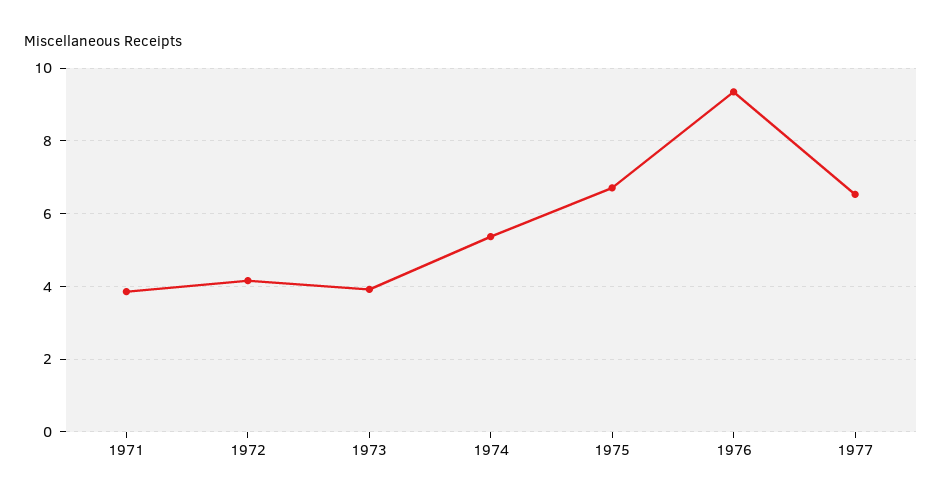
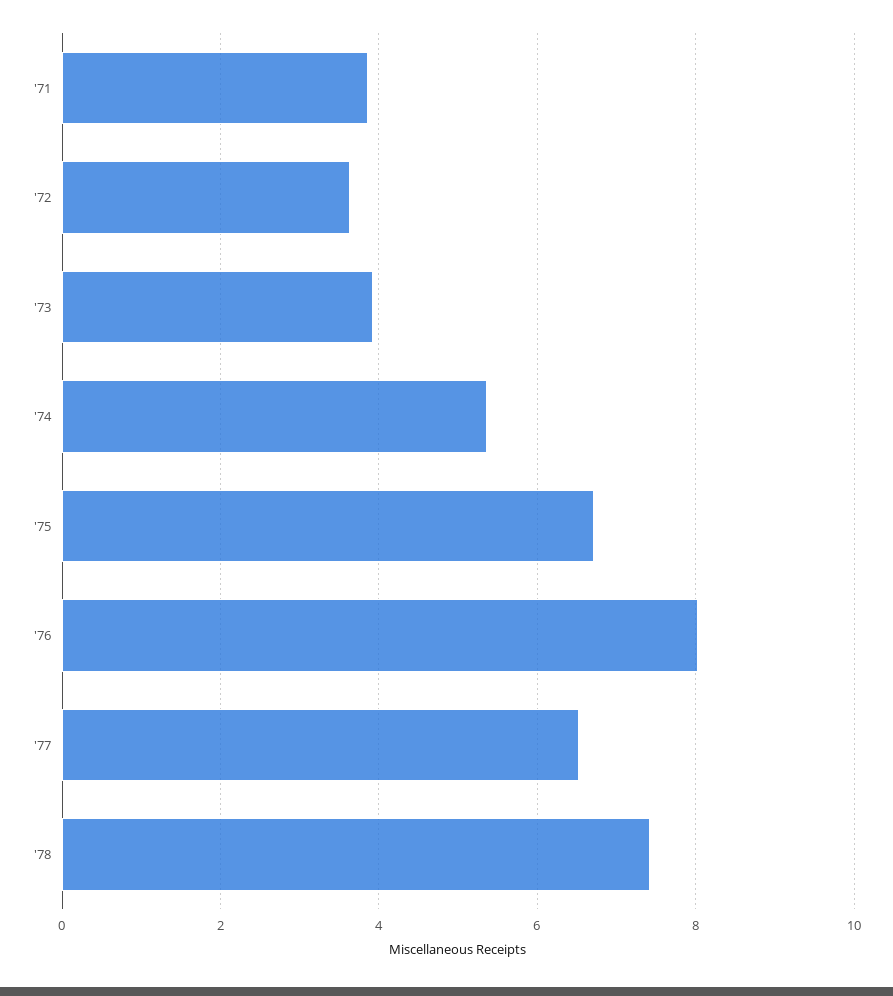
1972: 4.2 -> 3.6
1976: 9.4 -> 8
'78: none -> 7.4

